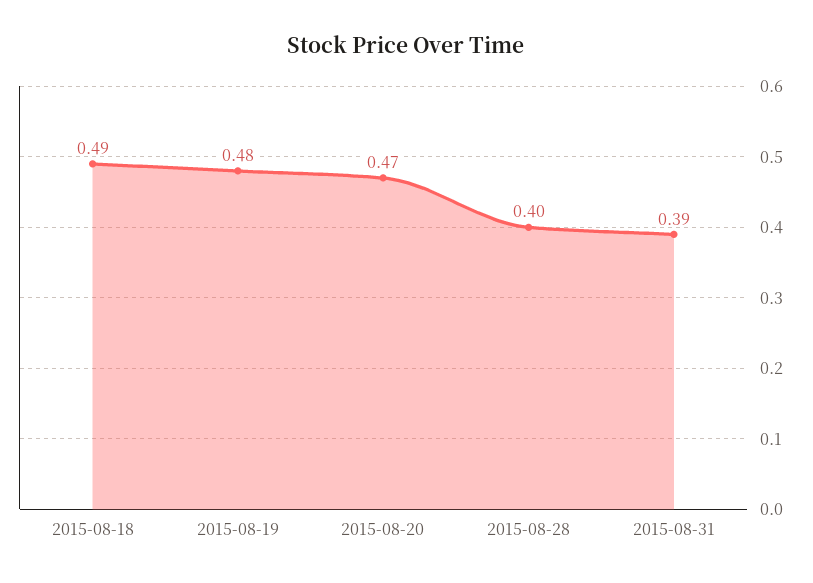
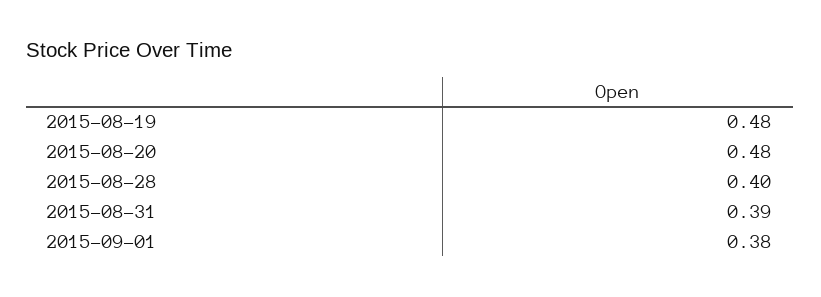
2015-08-18: 0.49 -> none
2015-08-20: 0.47 -> 0.48
2015-09-01: none -> 0.38

